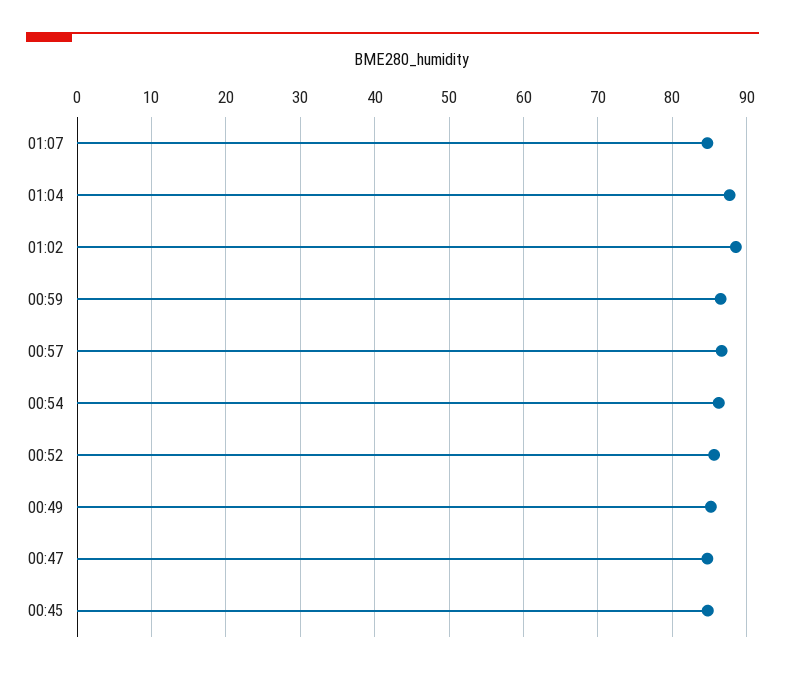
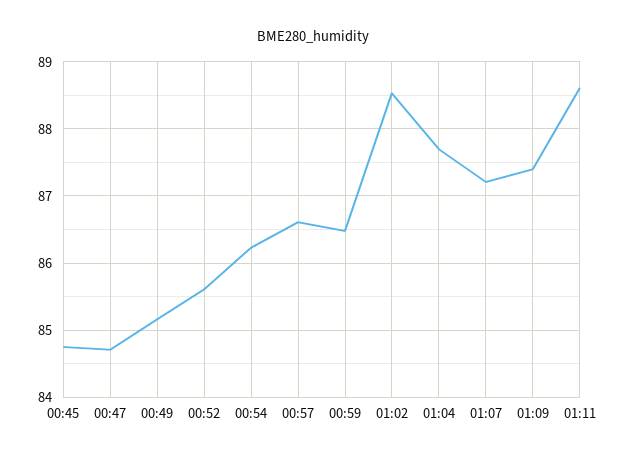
01:07: 85 -> 87.2
01:09: none -> 87.4
01:11: none -> 88.6

